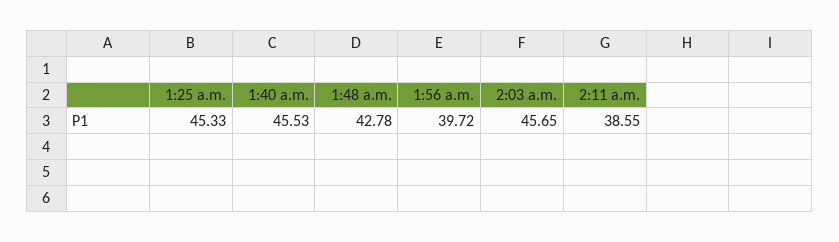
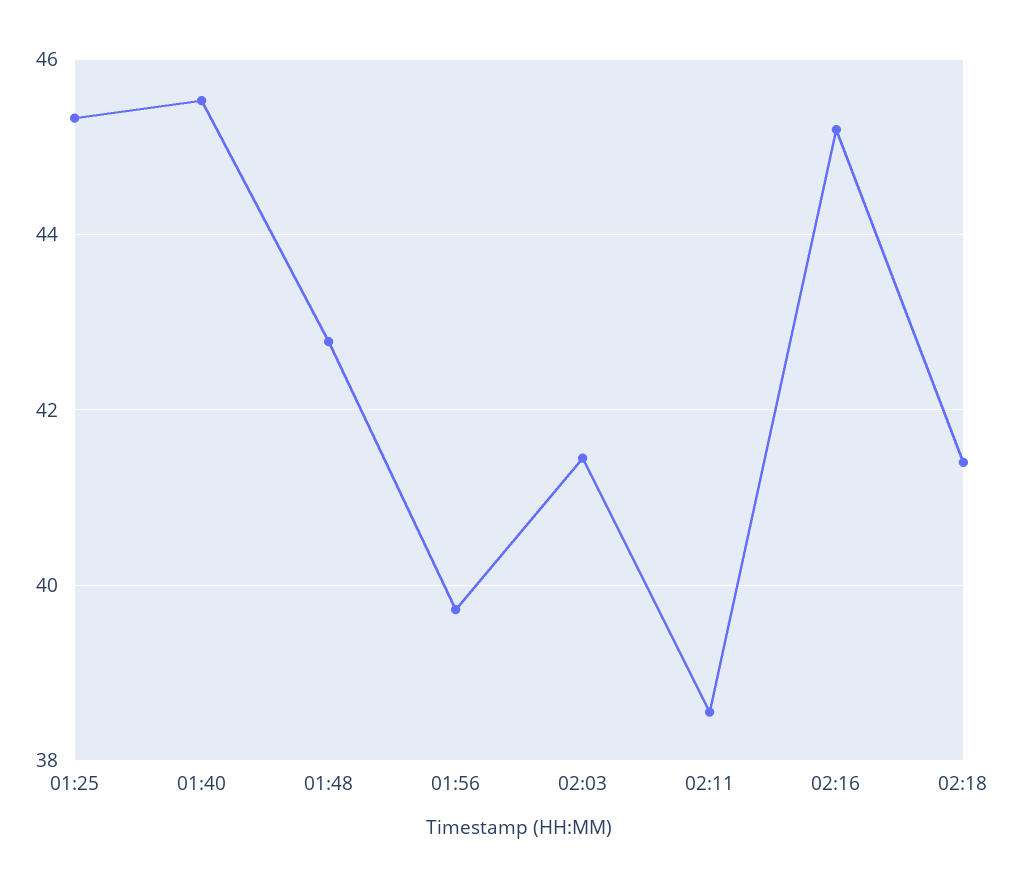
2:03 a.m.: 45.65 -> 41.4
02:16: none -> 45.2
02:18: none -> 41.4

